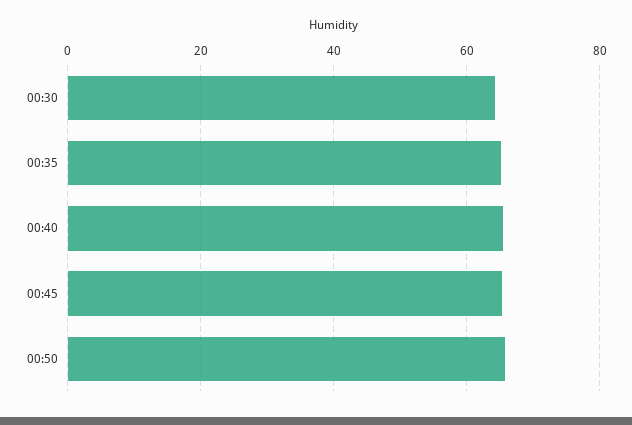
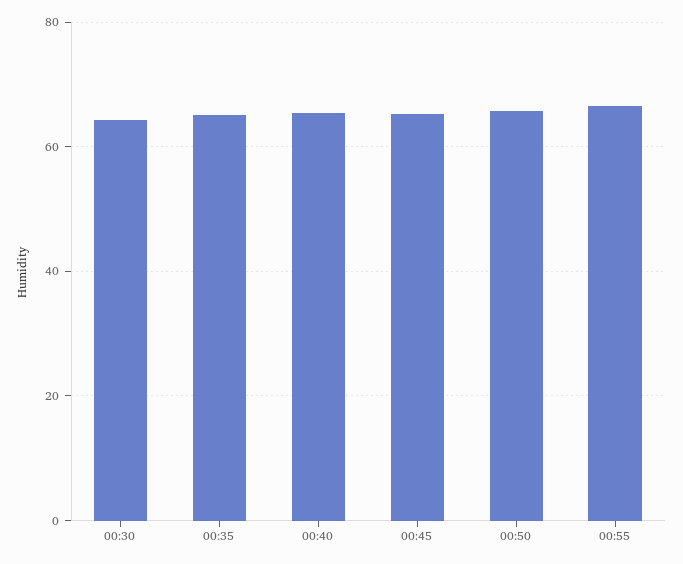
00:55: none -> 66

